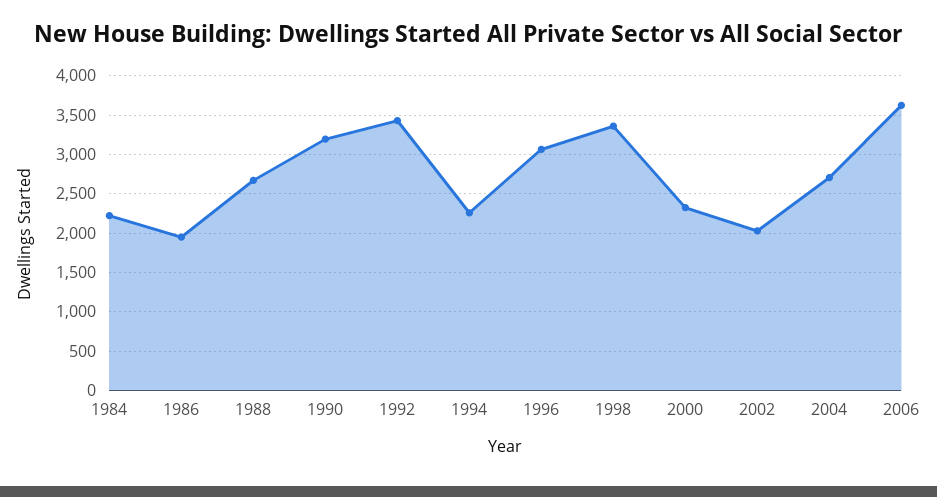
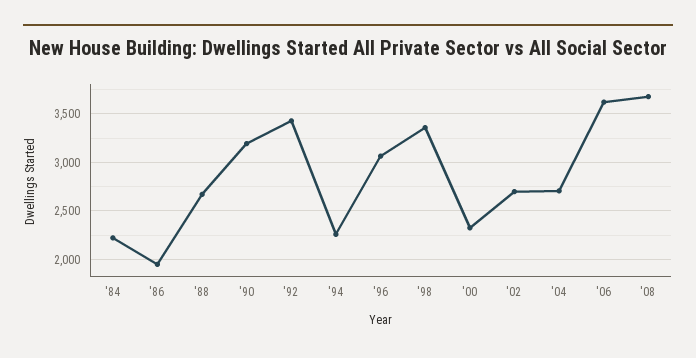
2002: 2000 -> 2700
'08: none -> 3700

